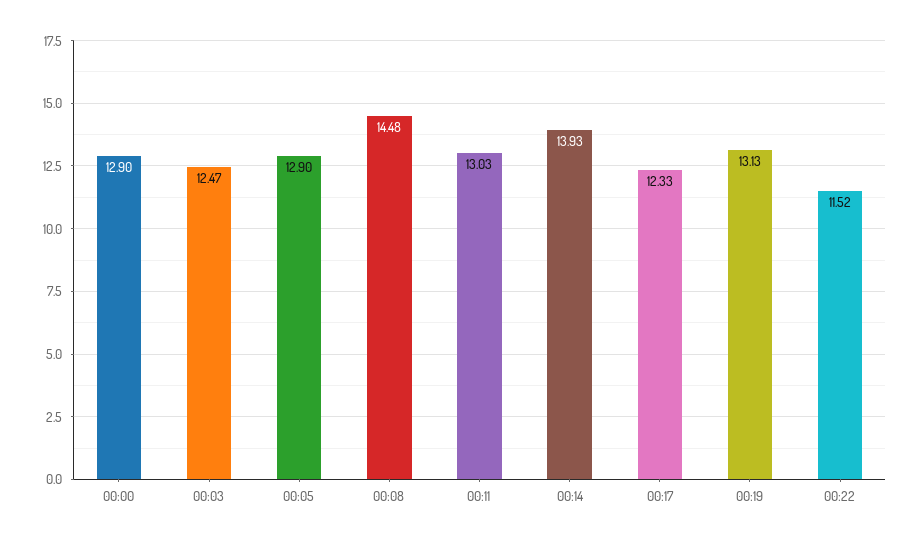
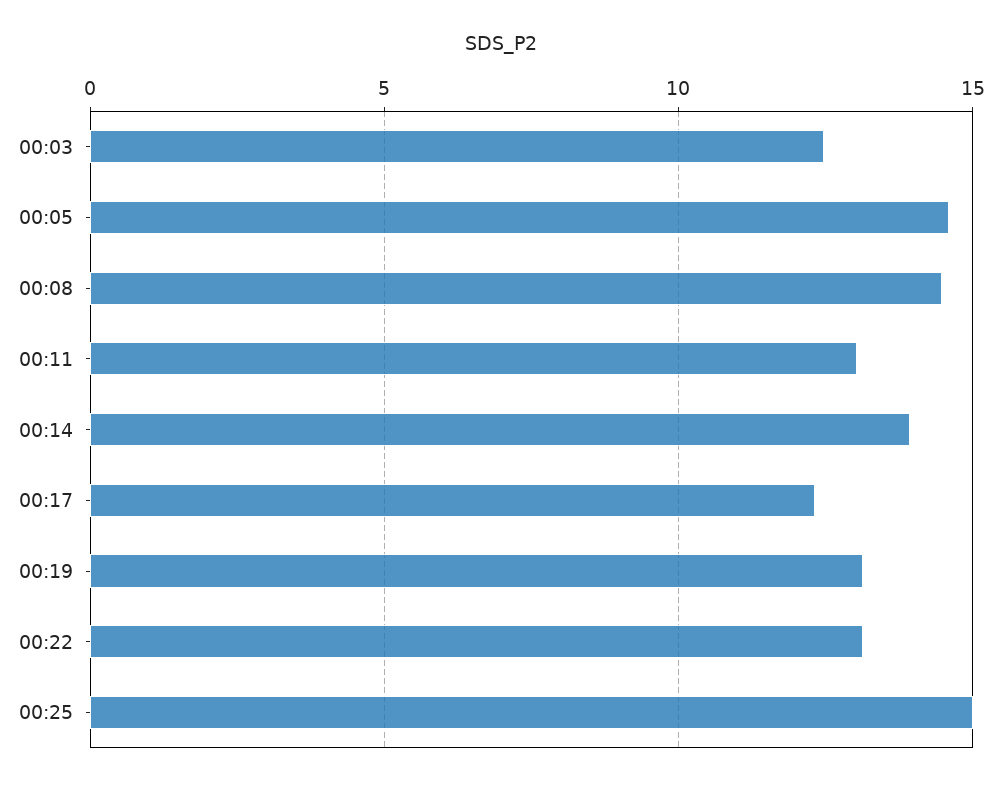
00:00: 12.9 -> none
00:05: 12.9 -> 14.5
00:22: 11.52 -> 13
00:25: none -> 15

